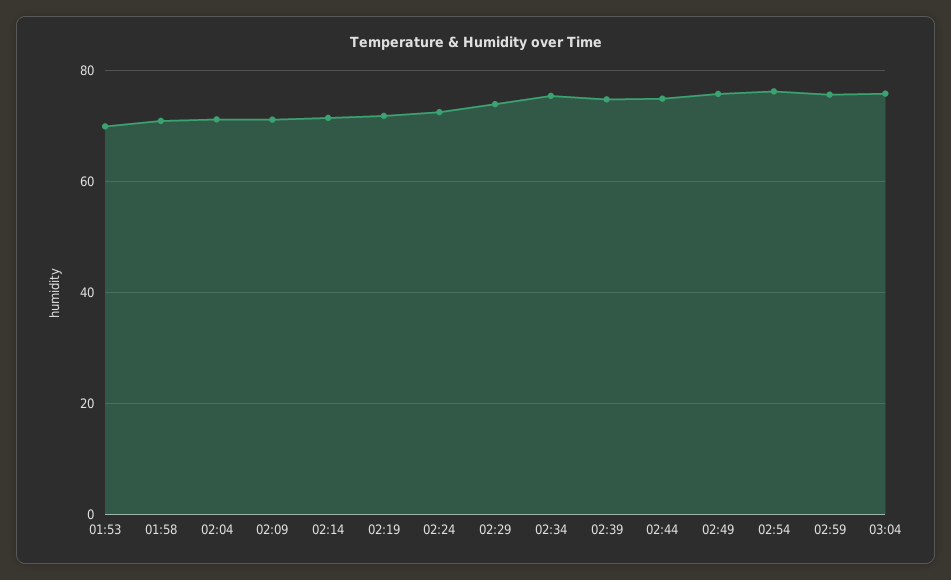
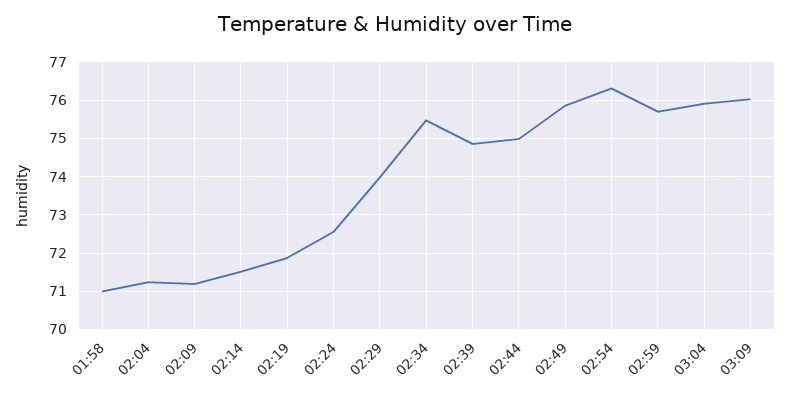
01:53: 70 -> none
03:09: none -> 76

